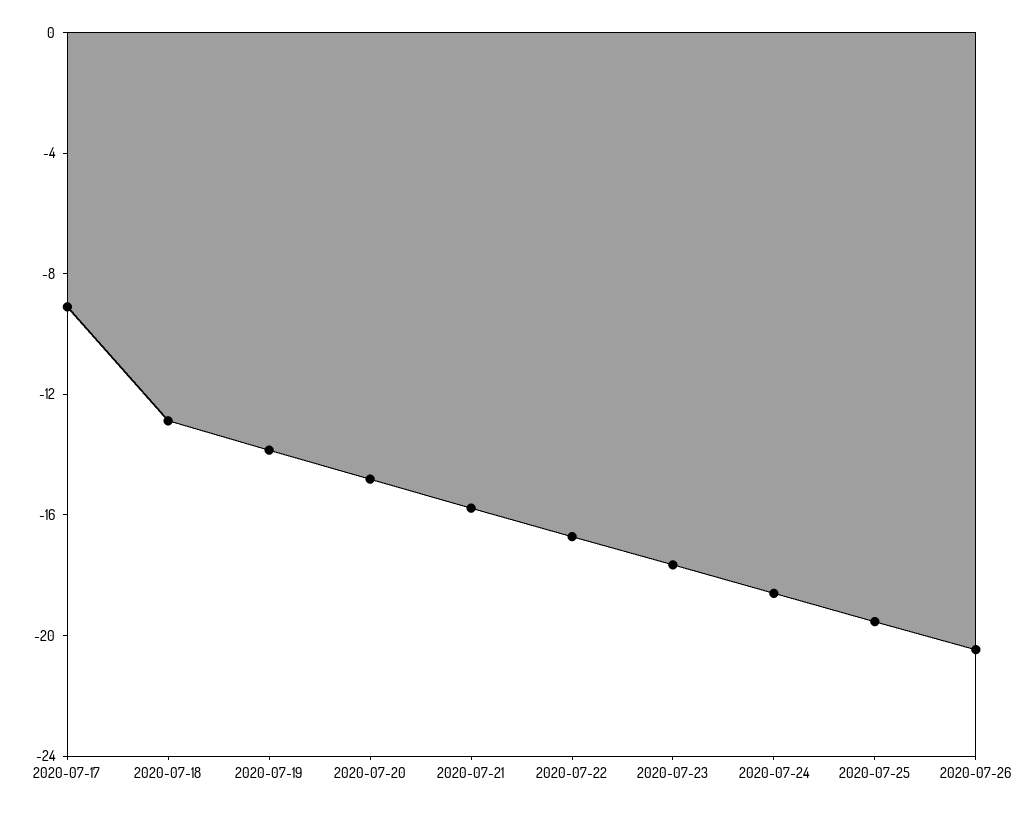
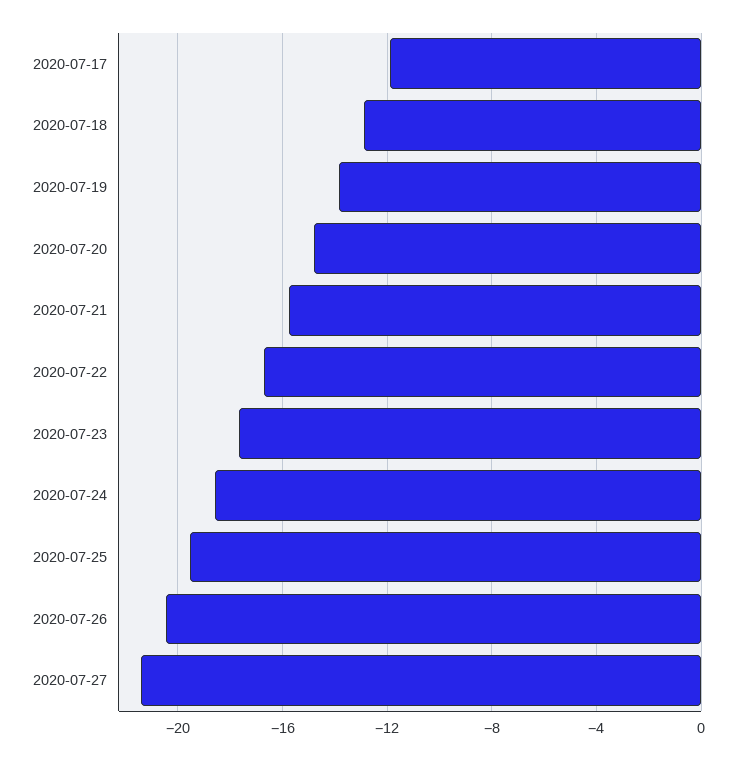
2020-07-17: -9 -> -12
2020-07-27: none -> -21.5

